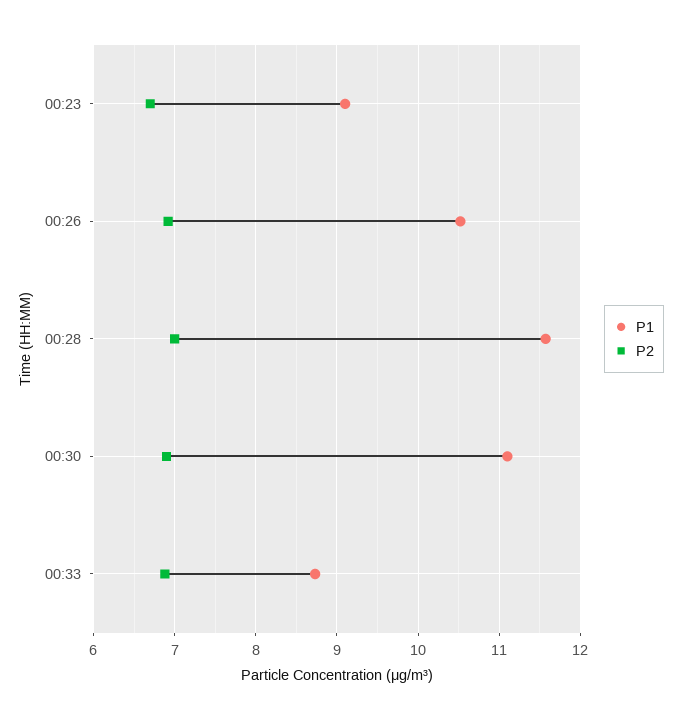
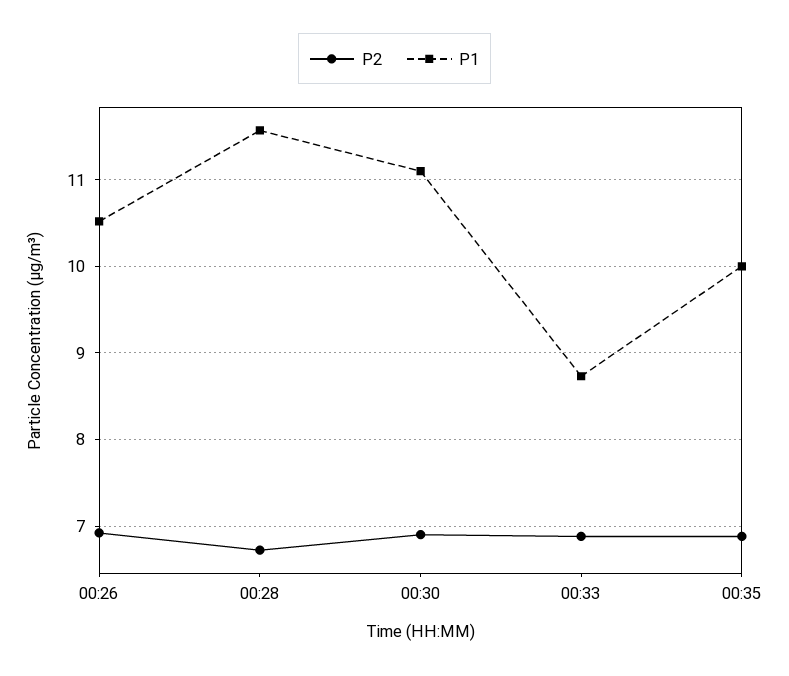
P1, 00:23: 9.1 -> none
P2, 00:23: 6.7 -> none
P2, 00:28: 7 -> 6.7
P2, 00:35: none -> 6.9
P1, 00:35: none -> 10

